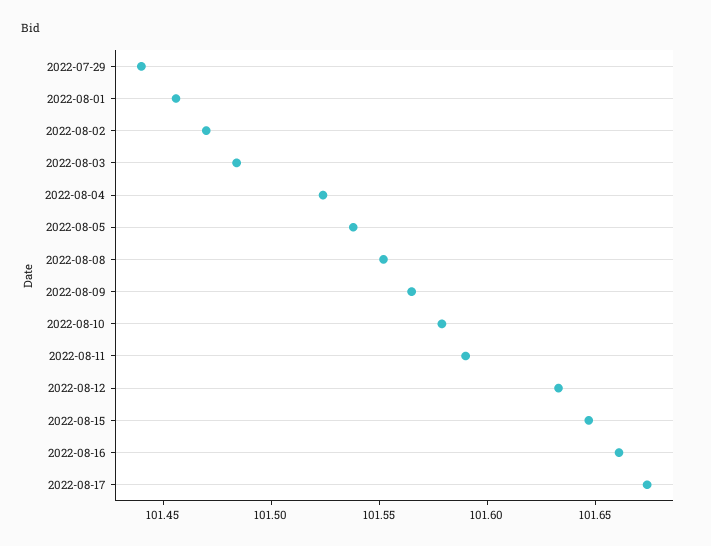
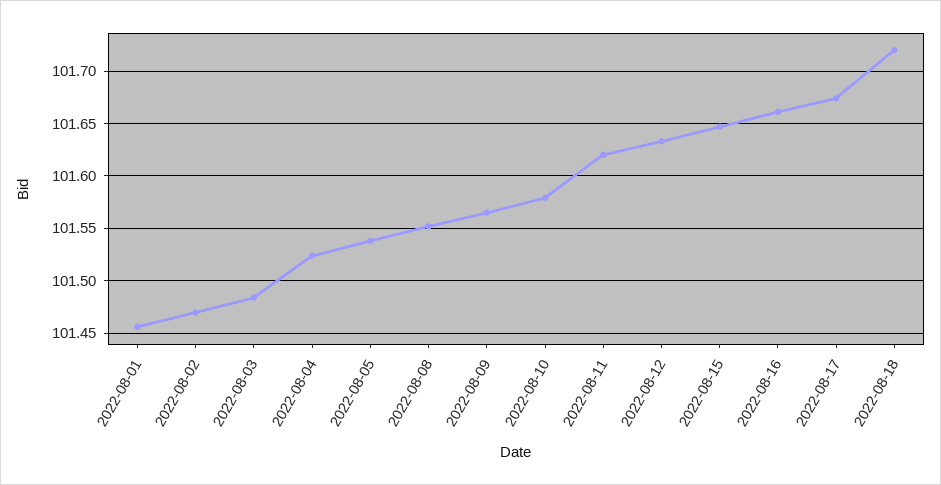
2022-07-29: 101.44 -> none
2022-08-11: 101.59 -> 101.62
2022-08-18: none -> 101.72

